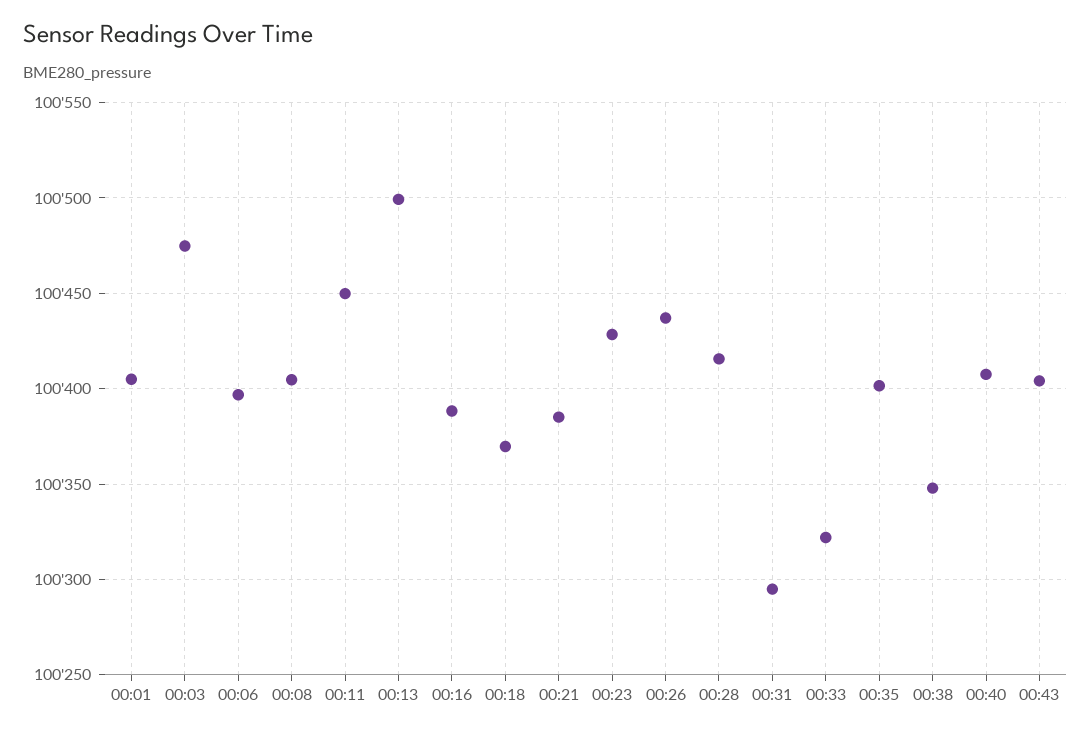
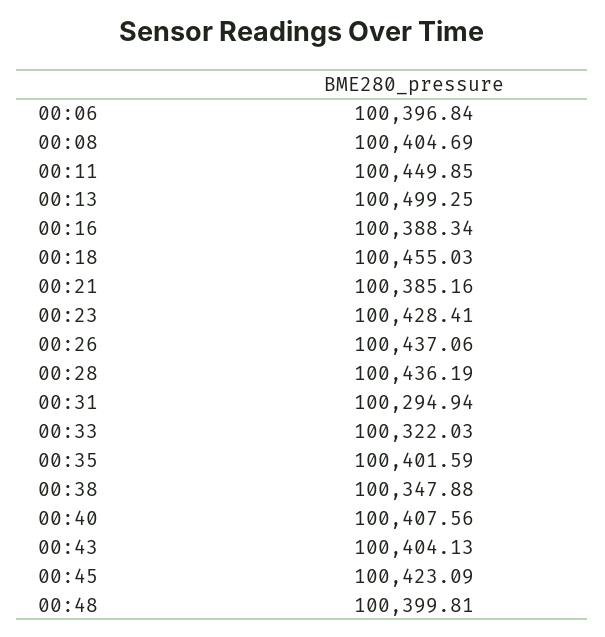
00:01: 100405 -> none
00:03: 100475 -> none
00:18: 100370 -> 100455.03
00:28: 100415 -> 100436.19
00:45: none -> 100423.09
00:48: none -> 100399.81

